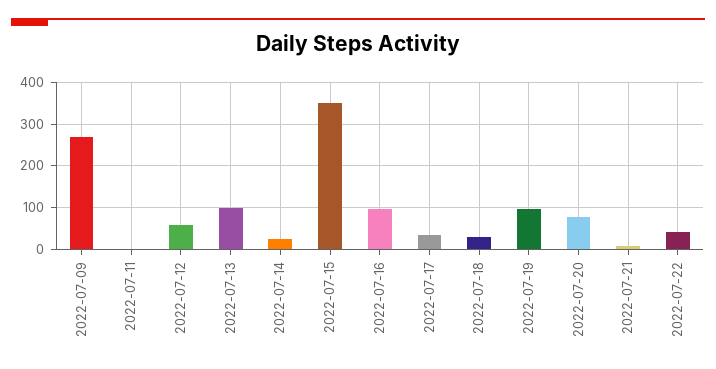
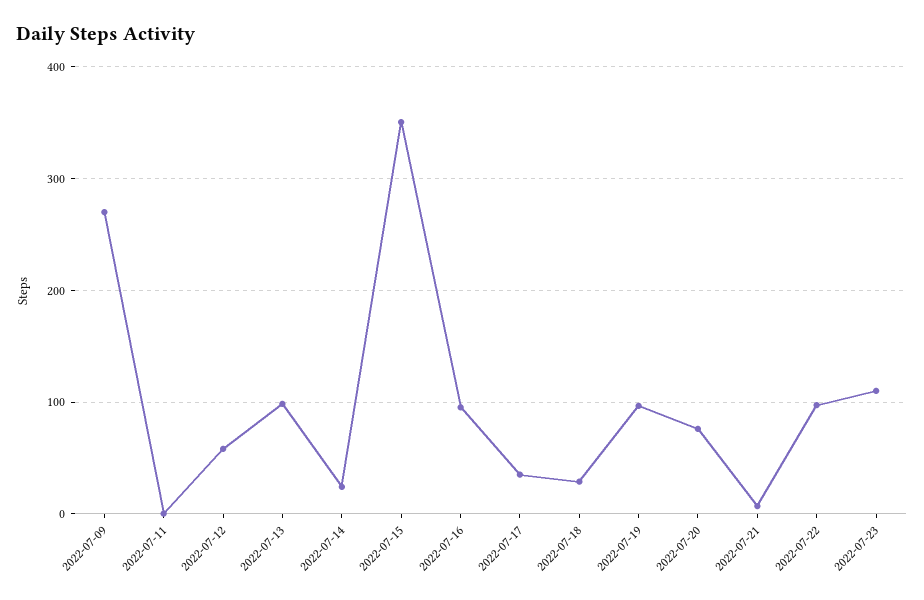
2022-07-22: 40 -> 100
2022-07-23: none -> 110

